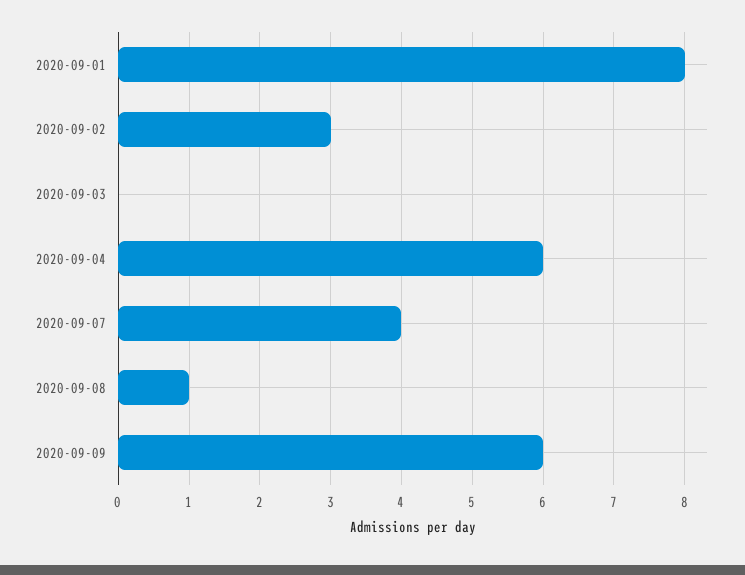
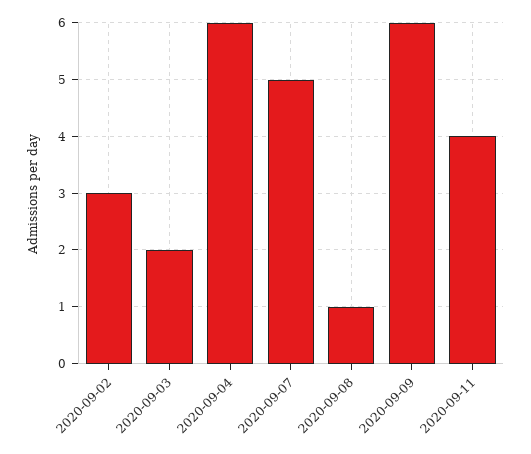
2020-09-01: 8 -> none
2020-09-03: 0 -> 2
2020-09-07: 4 -> 5
2020-09-11: none -> 4

